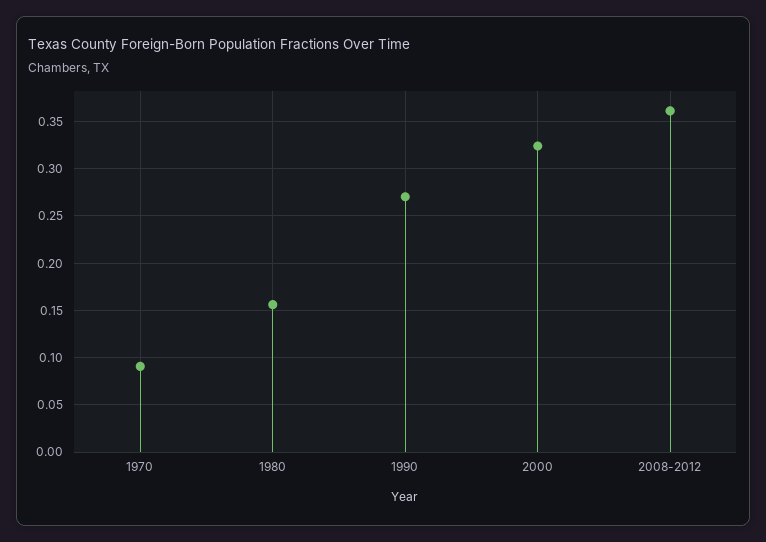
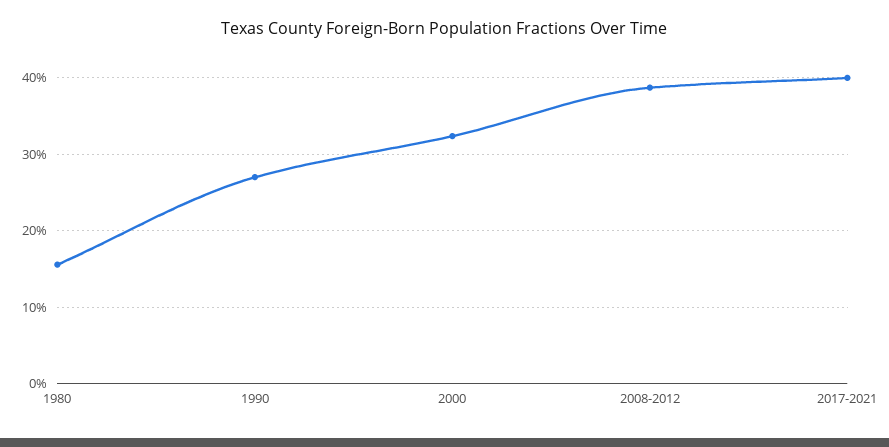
1970: 0.09 -> none
2008-2012: 0.36 -> 0.39
2017-2021: none -> 0.4

